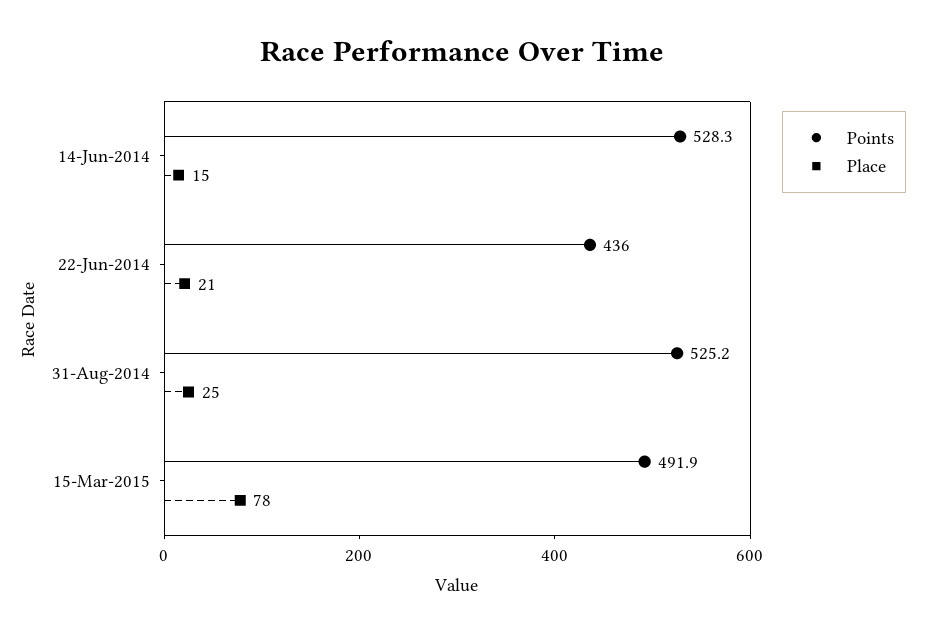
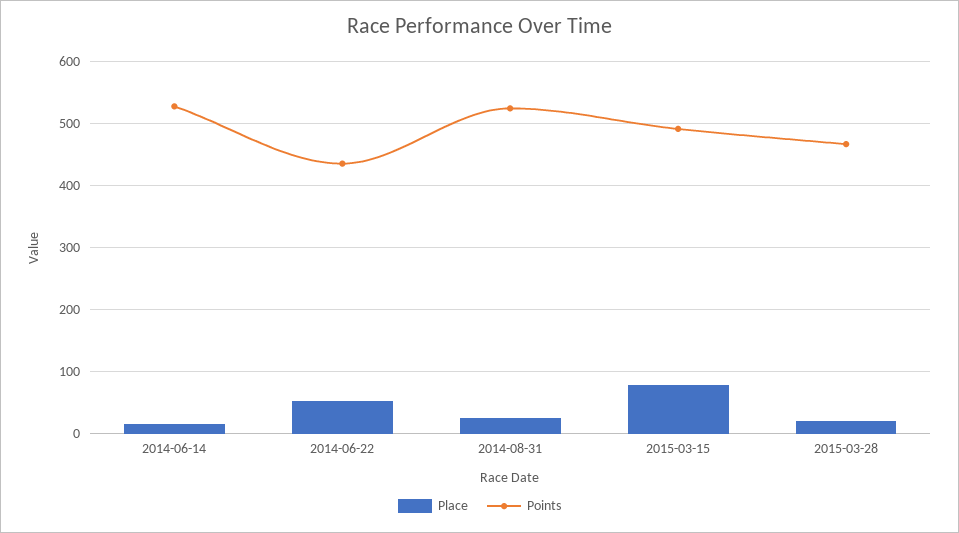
Place, 22-Jun-2014: 21 -> 50
Place, 2015-03-28: none -> 20
Points, 2015-03-28: none -> 470

